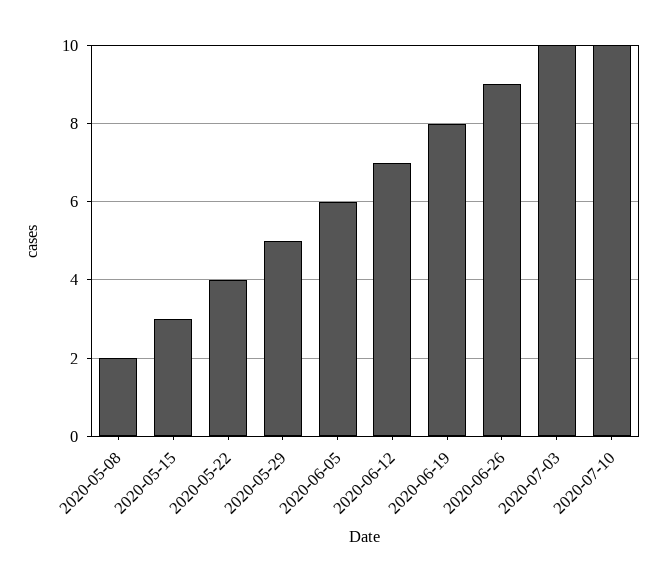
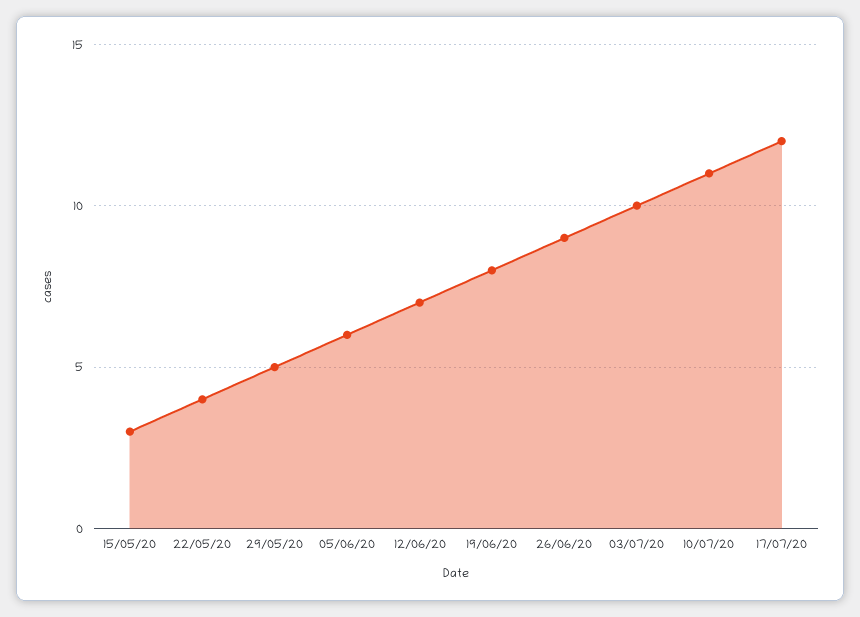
2020-05-08: 2 -> none
2020-07-10: 10 -> 11
17/07/20: none -> 12

